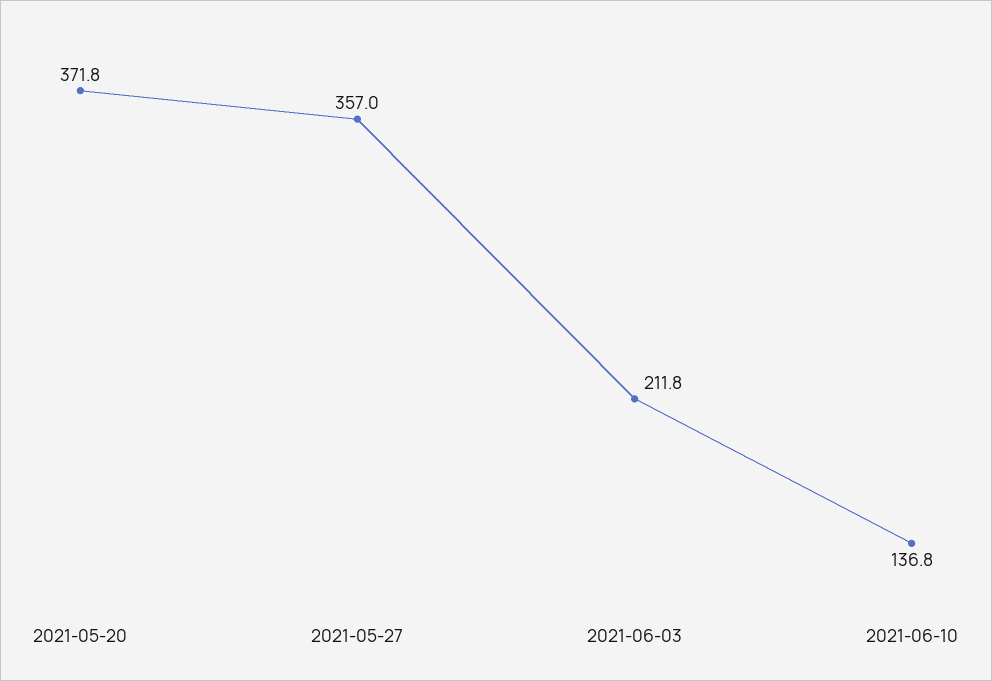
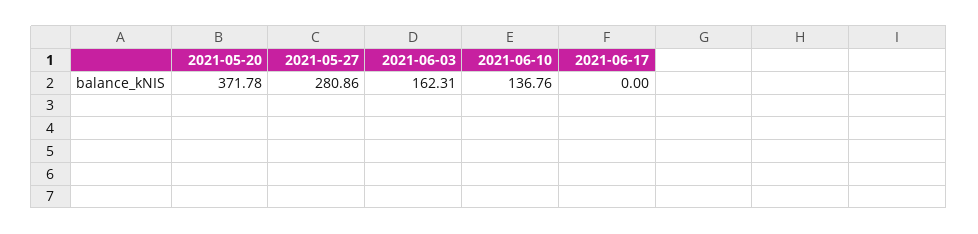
2021-05-27: 357 -> 280.86
2021-06-03: 211.8 -> 162.31
2021-06-17: none -> 0

